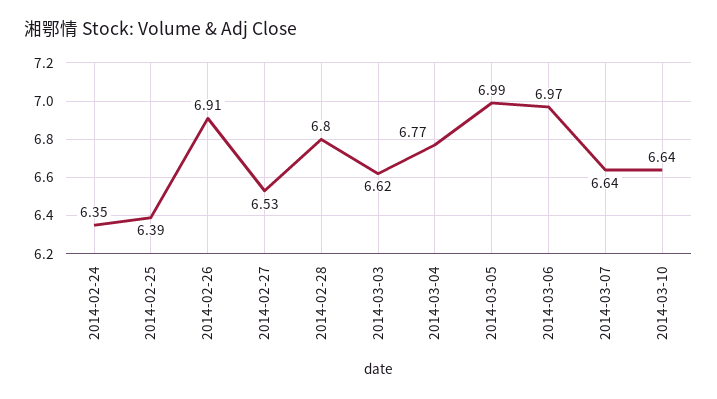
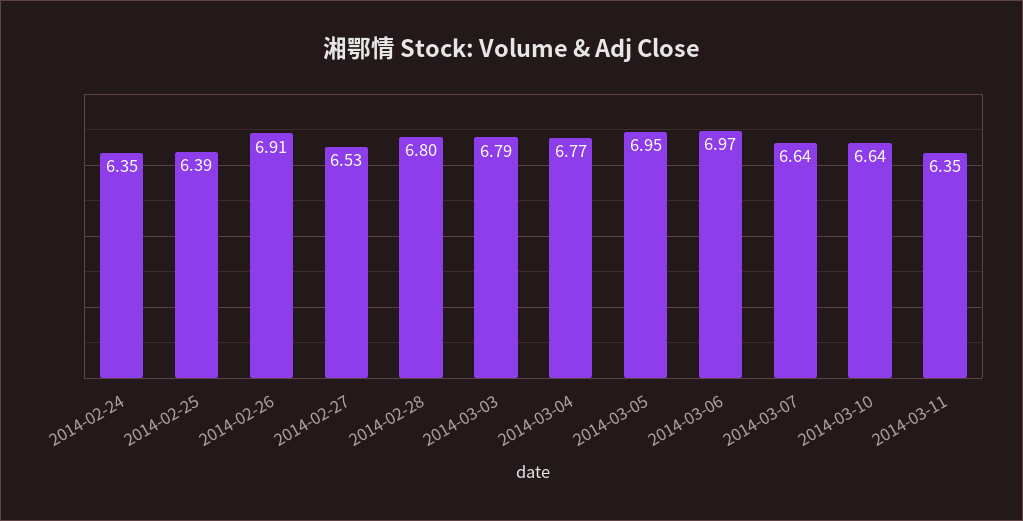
2014-03-03: 6.62 -> 6.79
2014-03-05: 6.99 -> 6.95
2014-03-11: none -> 6.35

